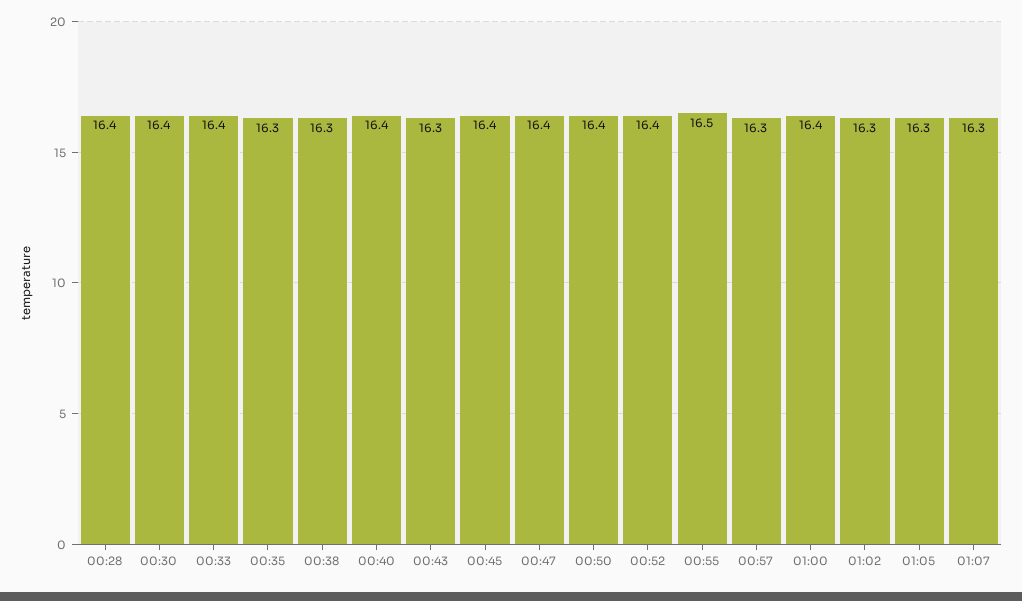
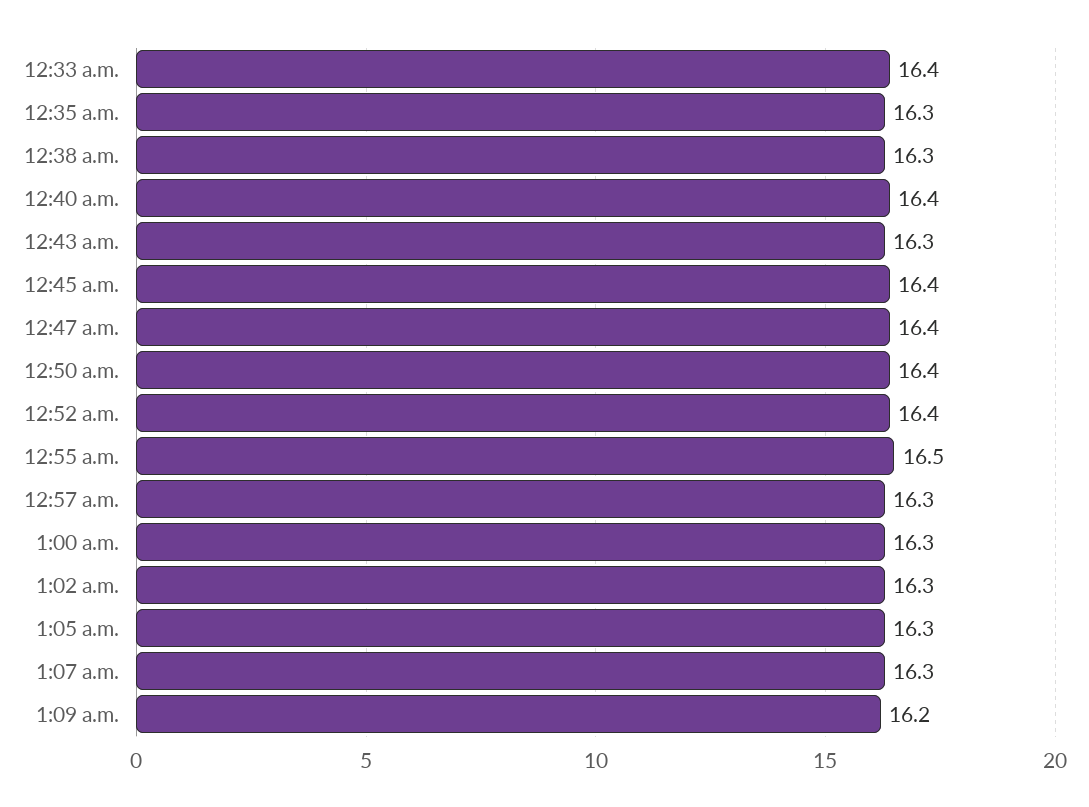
00:28: 16.4 -> none
00:30: 16.4 -> none
01:00: 16.4 -> 16.3
1:09 a.m.: none -> 16.2

